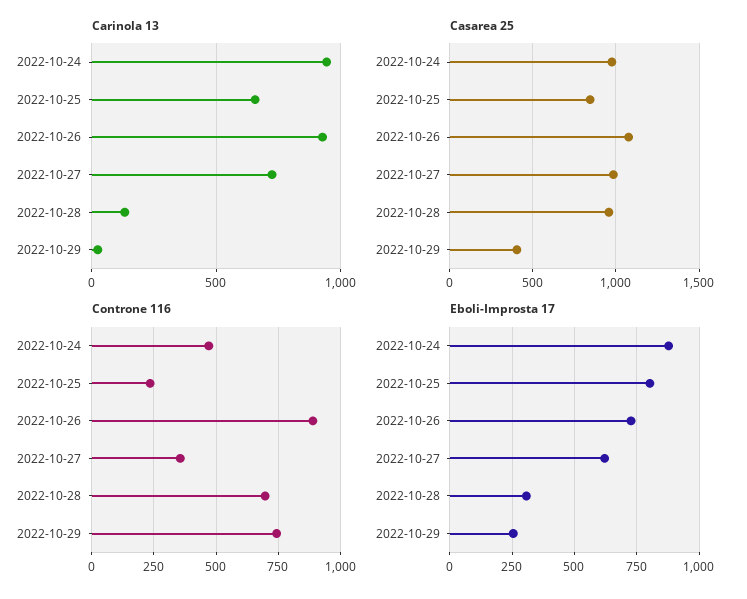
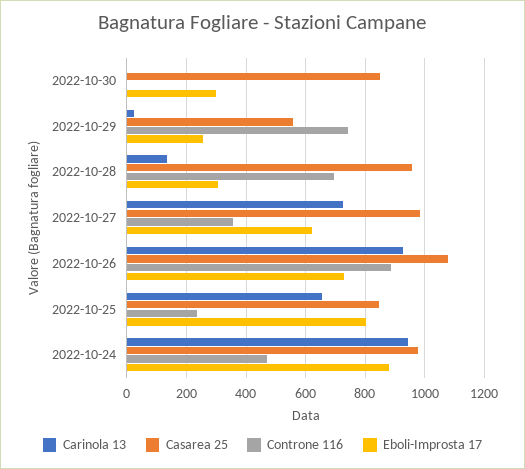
Casarea 25, 2022-10-29: 400 -> 550
Carinola 13, 2022-10-30: none -> 0
Casarea 25, 2022-10-30: none -> 850
Controne 116, 2022-10-30: none -> 0
Eboli-Improsta 17, 2022-10-30: none -> 300

